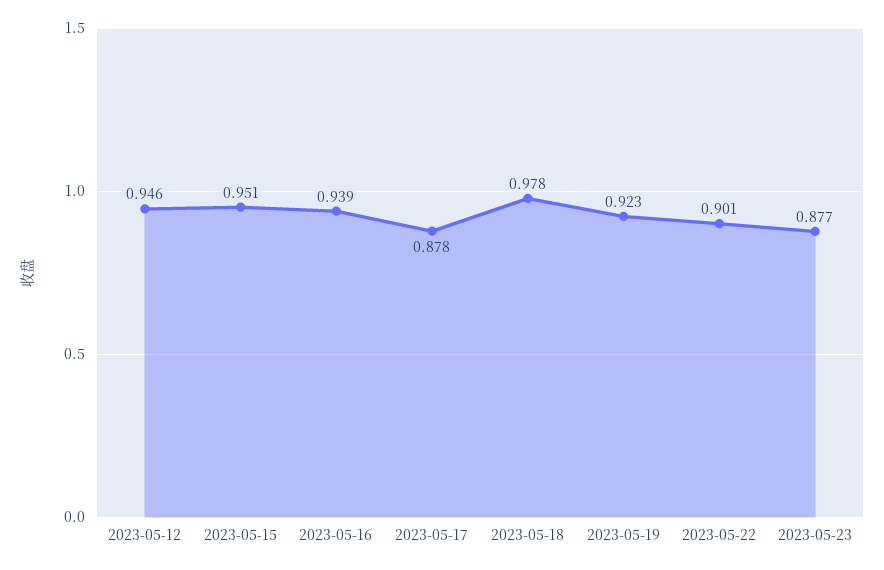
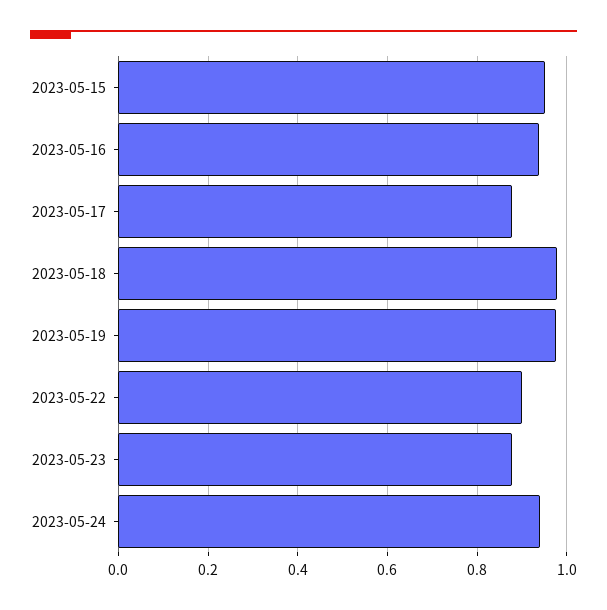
2023-05-12: 0.946 -> none
2023-05-19: 0.923 -> 0.98
2023-05-24: none -> 0.94

